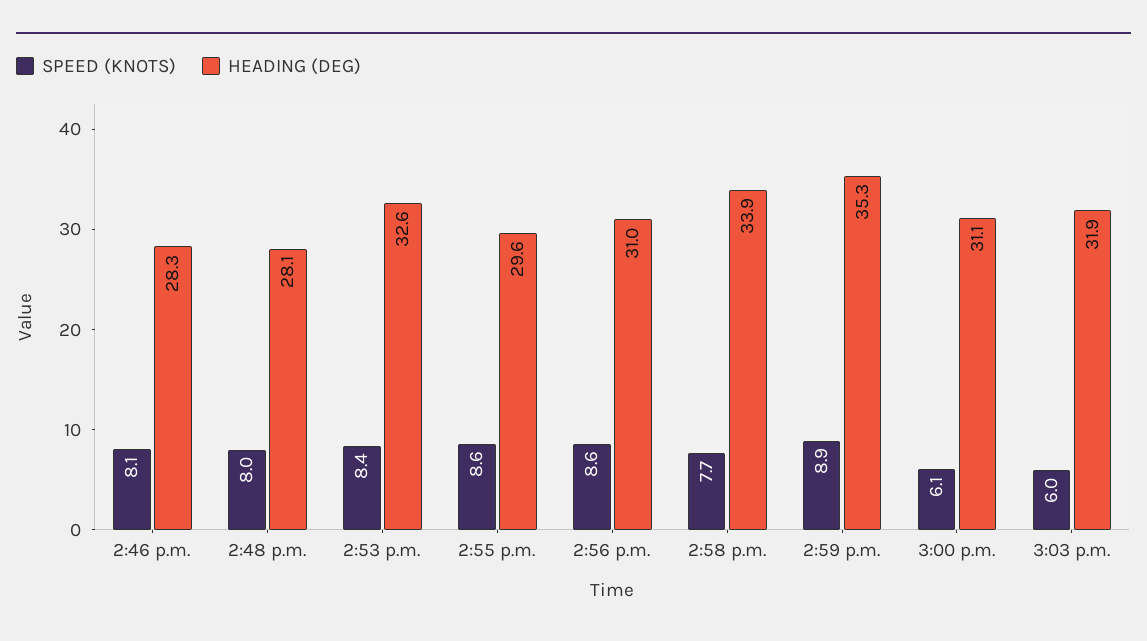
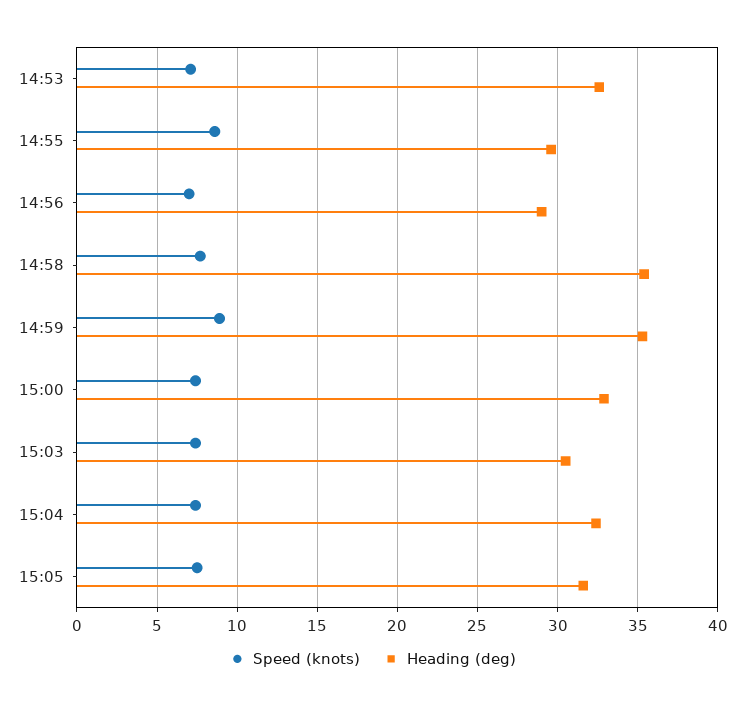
SPEED (KNOTS), 2:46 p.m.: 8.1 -> none
HEADING (DEG), 2:46 p.m.: 28.3 -> none
SPEED (KNOTS), 2:48 p.m.: 8 -> none
HEADING (DEG), 2:48 p.m.: 28.1 -> none
SPEED (KNOTS), 2:53 p.m.: 8.4 -> 7
SPEED (KNOTS), 2:56 p.m.: 8.6 -> 7
HEADING (DEG), 2:56 p.m.: 31 -> 29
HEADING (DEG), 2:58 p.m.: 33.9 -> 35.5
SPEED (KNOTS), 3:00 p.m.: 6.1 -> 7.5
HEADING (DEG), 3:00 p.m.: 31.1 -> 33
SPEED (KNOTS), 3:03 p.m.: 6 -> 7.5
HEADING (DEG), 3:03 p.m.: 31.9 -> 30.5
SPEED (KNOTS), 15:04: none -> 7.5
HEADING (DEG), 15:04: none -> 32.5
SPEED (KNOTS), 15:05: none -> 7.5
HEADING (DEG), 15:05: none -> 31.5

